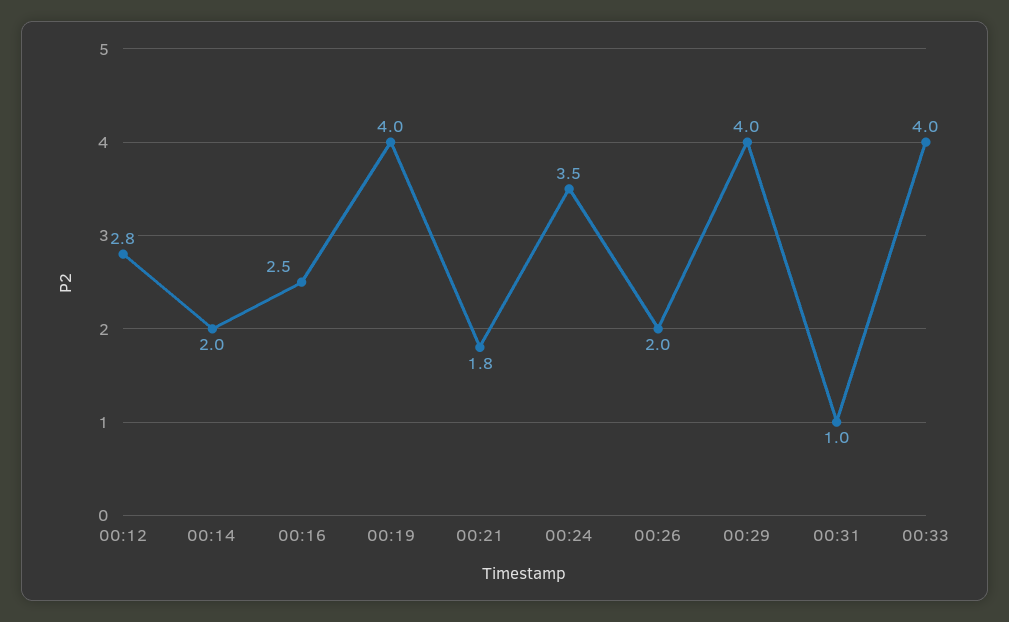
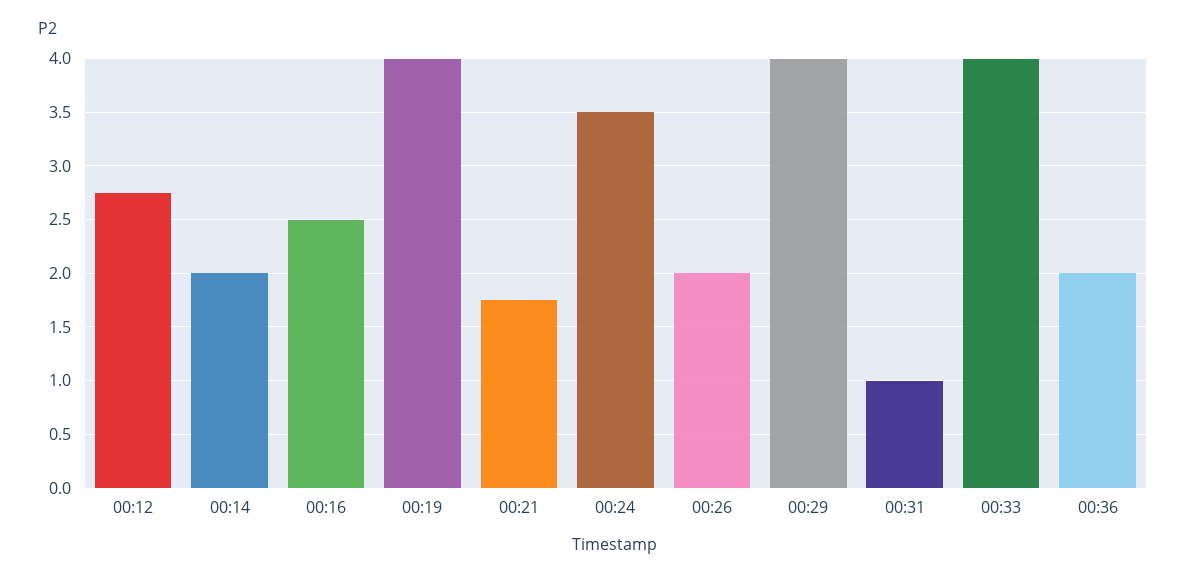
00:36: none -> 2

